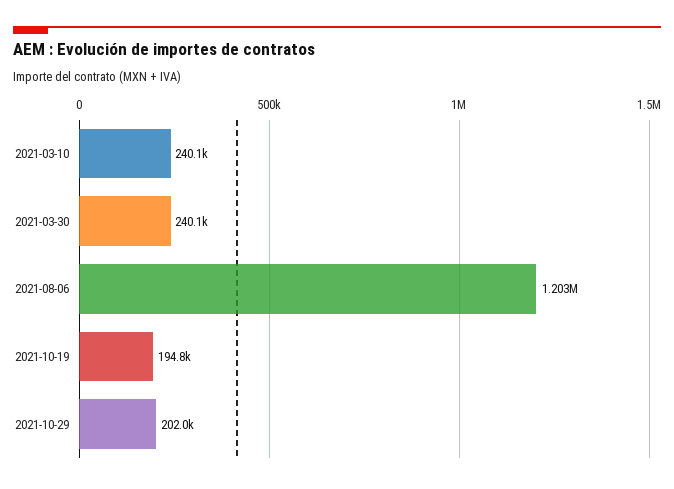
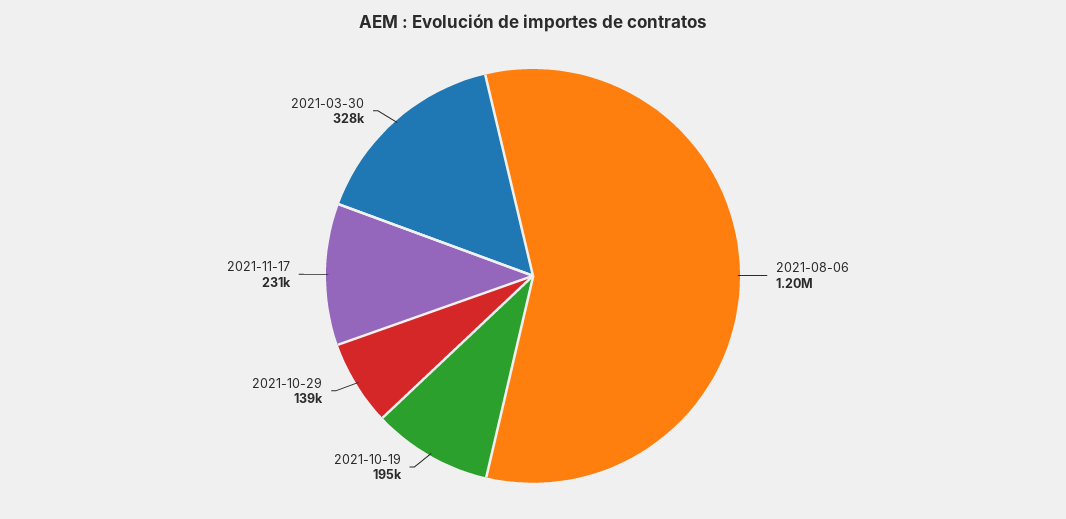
2021-03-10: 240100 -> none
2021-03-30: 240100 -> 328000
2021-10-29: 202000 -> 139000
2021-11-17: none -> 231000

